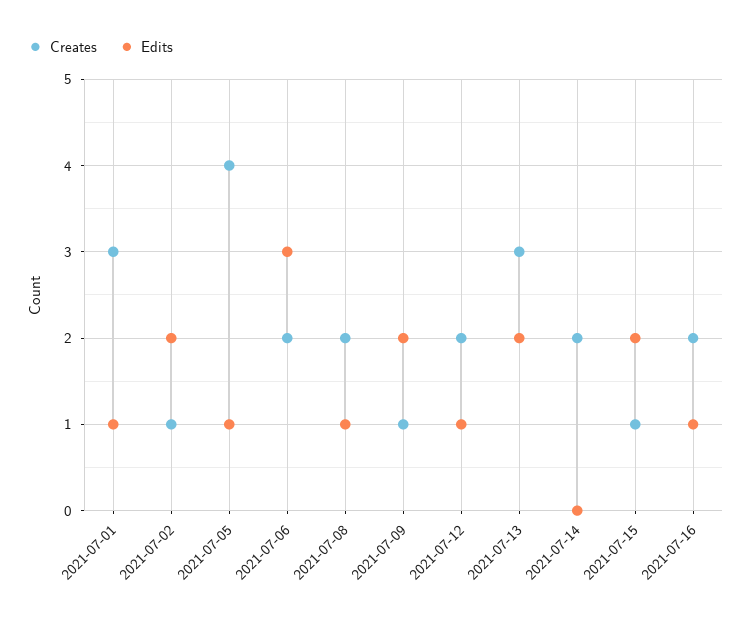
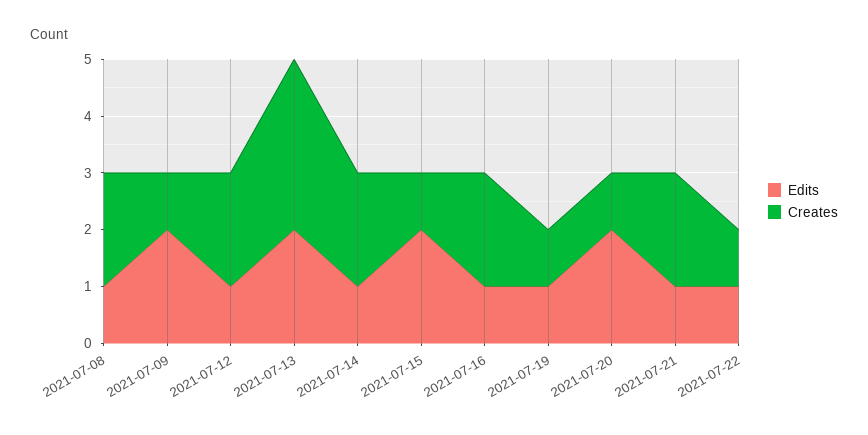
Creates, 2021-07-01: 3 -> none
Edits, 2021-07-01: 1 -> none
Creates, 2021-07-02: 1 -> none
Edits, 2021-07-02: 2 -> none
Creates, 2021-07-05: 4 -> none
Edits, 2021-07-05: 1 -> none
Creates, 2021-07-06: 2 -> none
Edits, 2021-07-06: 3 -> none
Edits, 2021-07-14: 0 -> 1
Edits, 2021-07-19: none -> 1
Creates, 2021-07-19: none -> 1
Edits, 2021-07-20: none -> 2
Creates, 2021-07-20: none -> 1
Edits, 2021-07-21: none -> 1
Creates, 2021-07-21: none -> 2
Edits, 2021-07-22: none -> 1
Creates, 2021-07-22: none -> 1

